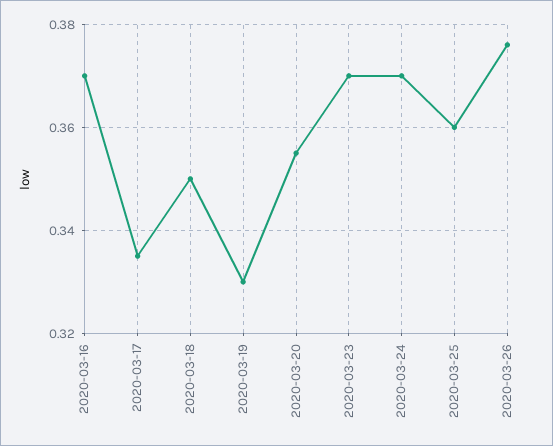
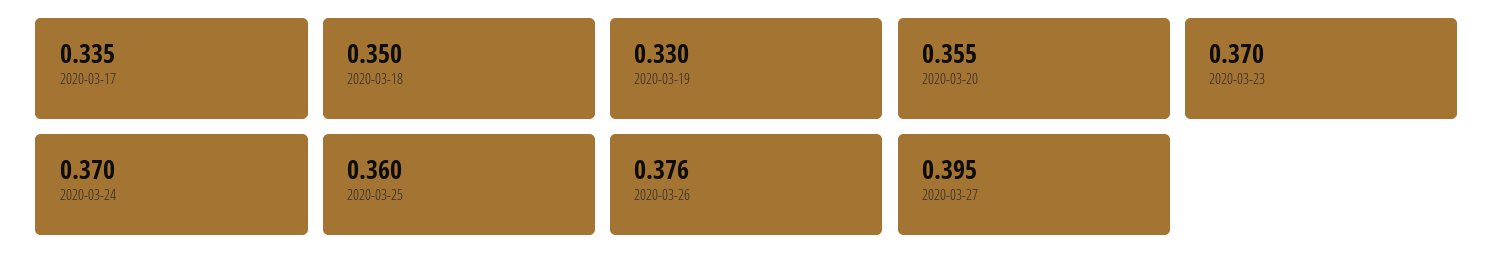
2020-03-16: 0.37 -> none
2020-03-27: none -> 0.395

